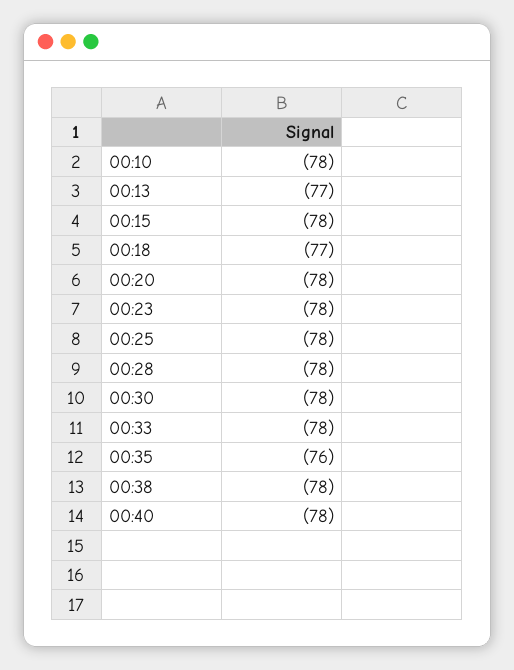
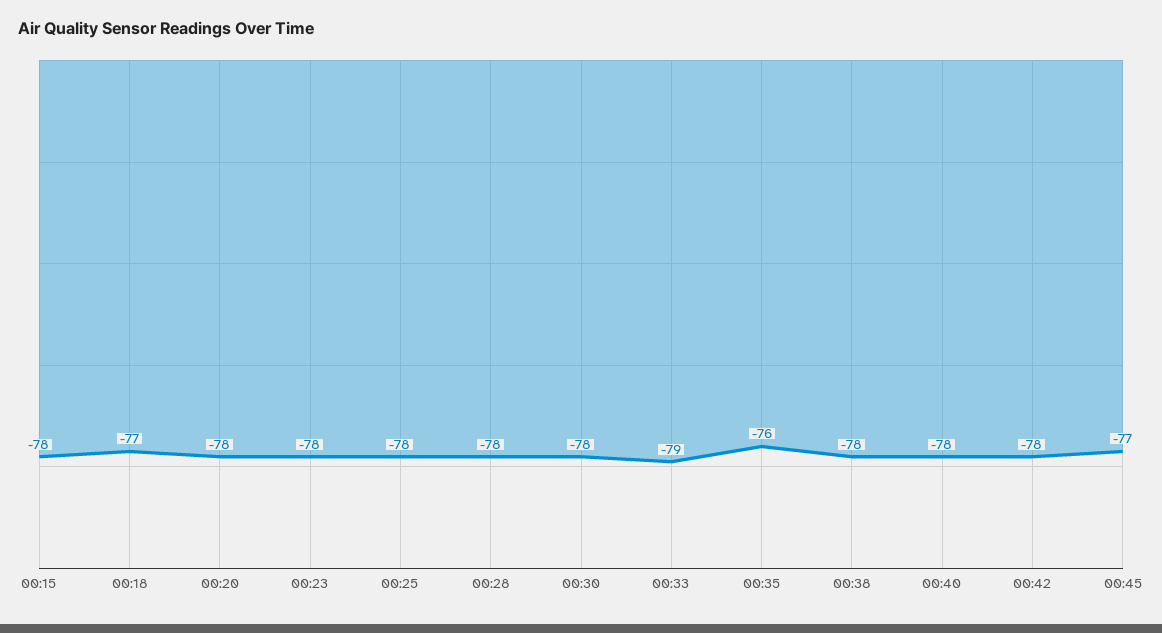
00:10: -78 -> none
00:13: -77 -> none
00:33: -78 -> -79
00:42: none -> -78
00:45: none -> -77

